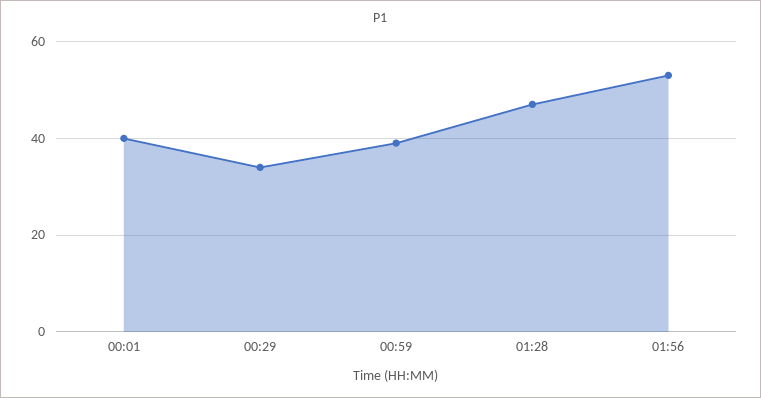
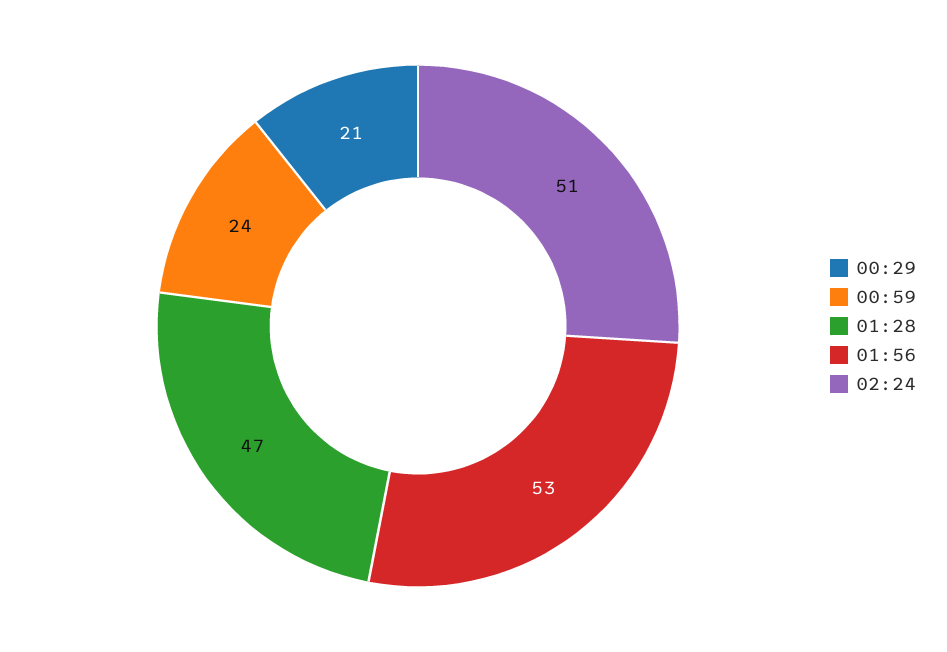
00:01: 40 -> none
00:29: 35 -> 21
00:59: 40 -> 24
02:24: none -> 51

